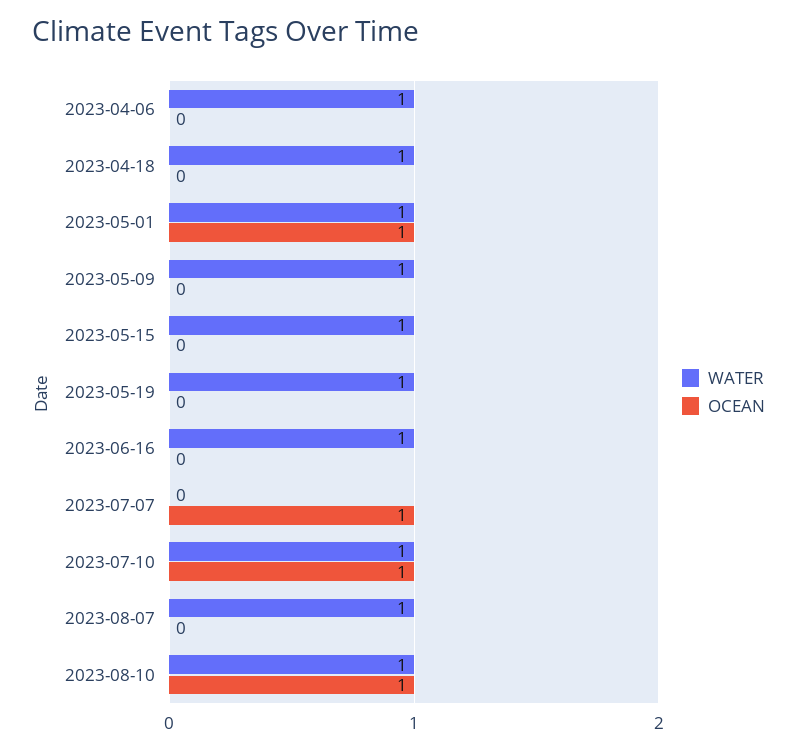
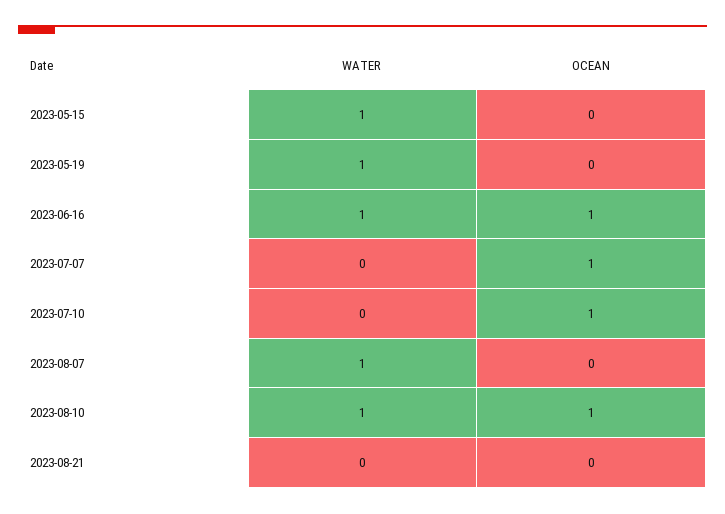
WATER, 2023-04-06: 1 -> none
OCEAN, 2023-04-06: 0 -> none
WATER, 2023-04-18: 1 -> none
OCEAN, 2023-04-18: 0 -> none
WATER, 2023-05-01: 1 -> none
OCEAN, 2023-05-01: 1 -> none
WATER, 2023-05-09: 1 -> none
OCEAN, 2023-05-09: 0 -> none
OCEAN, 2023-06-16: 0 -> 1
WATER, 2023-07-10: 1 -> 0
WATER, 2023-08-21: none -> 0
OCEAN, 2023-08-21: none -> 0

